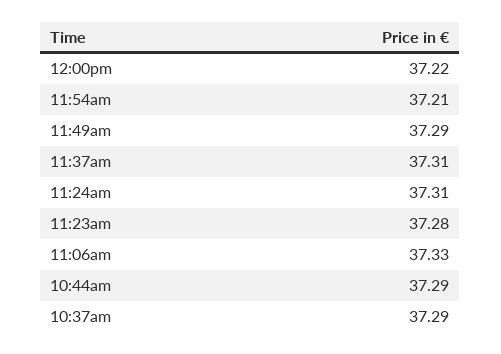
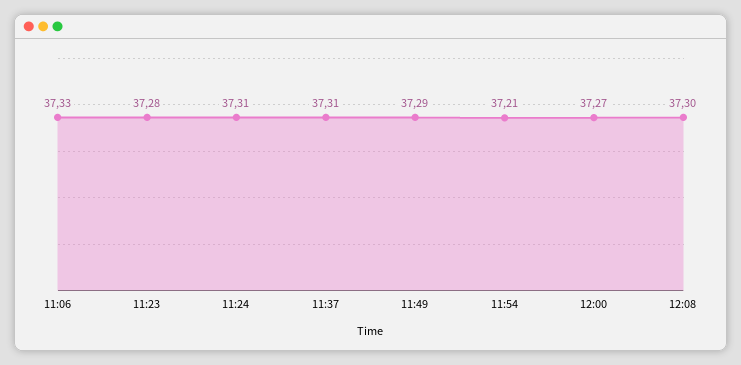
12:00pm: 37.22 -> 37.27
10:44am: 37.29 -> none
10:37am: 37.29 -> none
12:08: none -> 37.3

